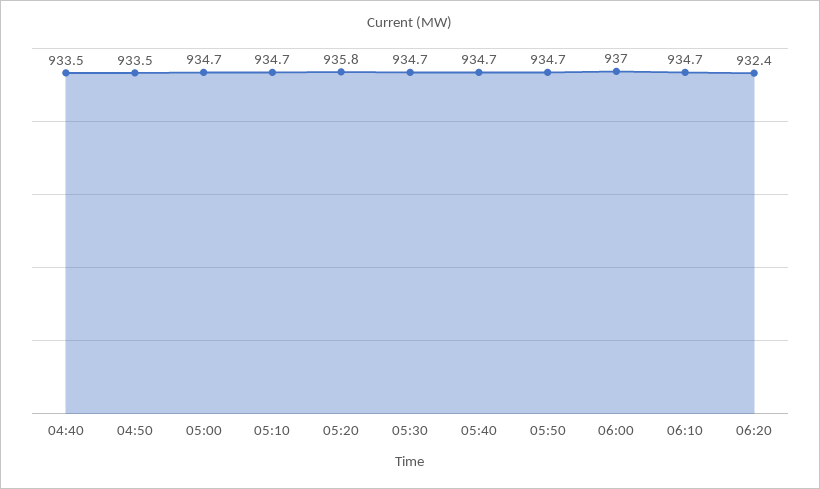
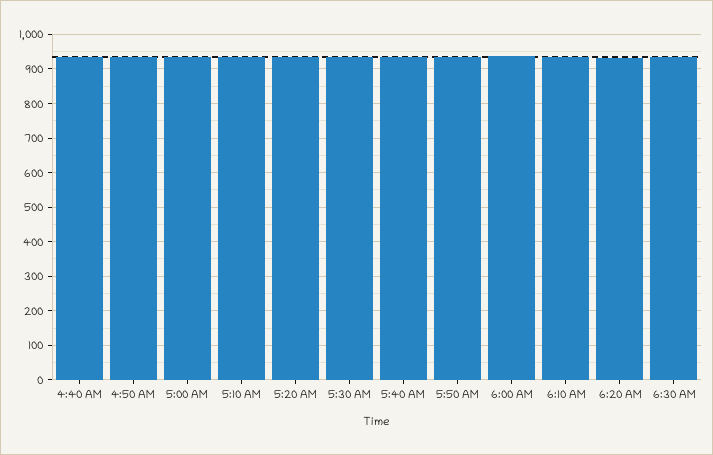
6:30 AM: none -> 940

